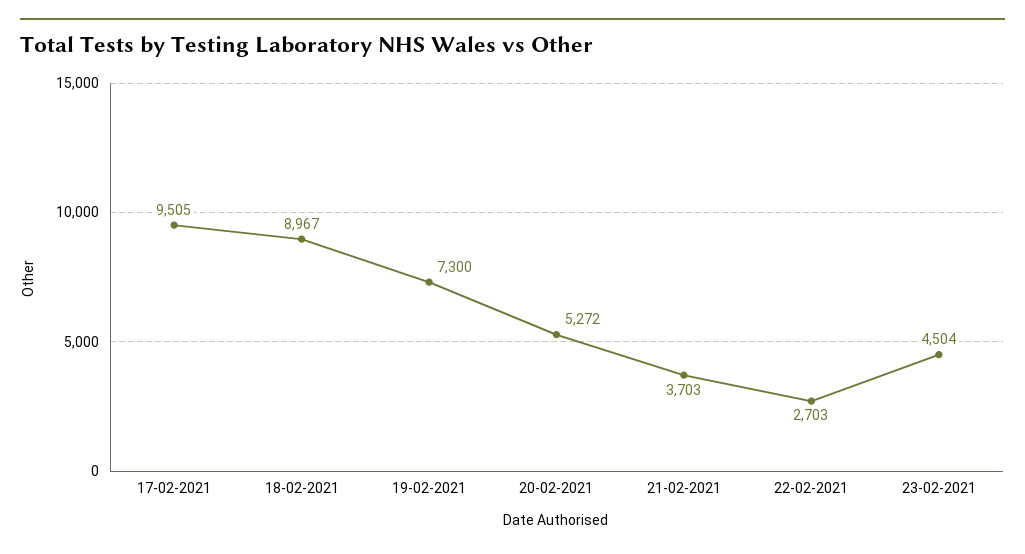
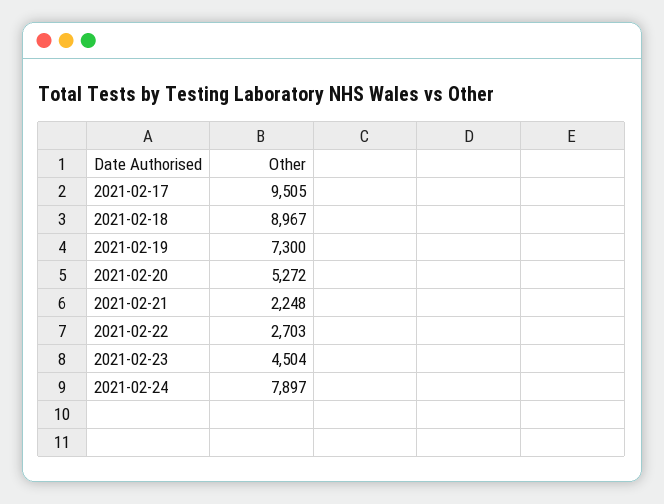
21-02-2021: 3703 -> 2248
2021-02-24: none -> 7897

